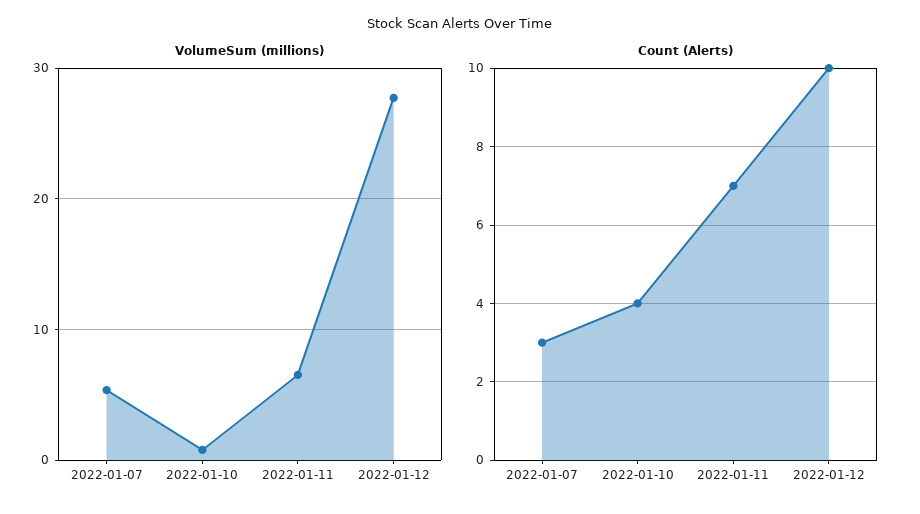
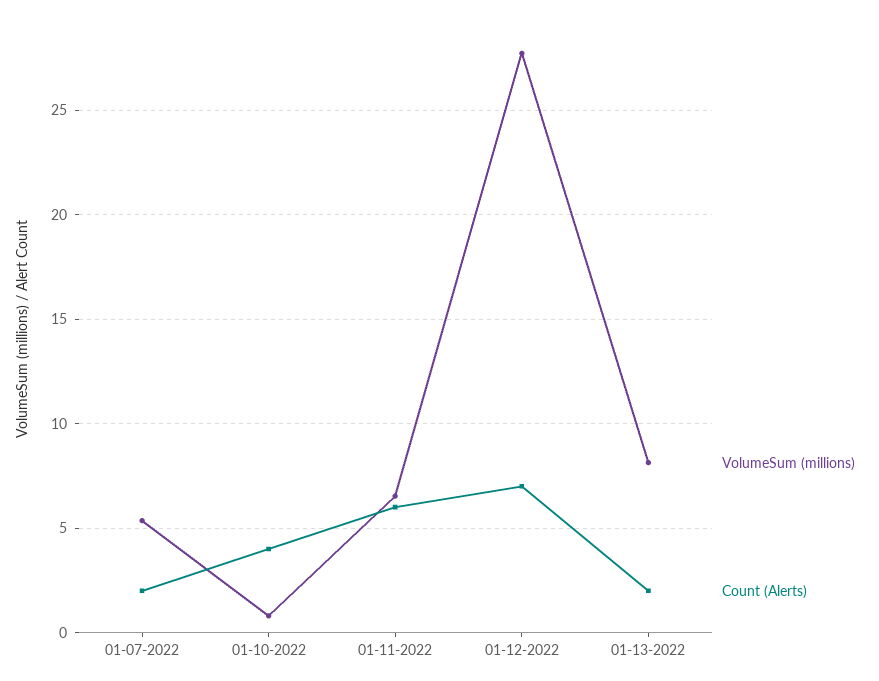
Count (Alerts), 2022-01-07: 3 -> 2
Count (Alerts), 2022-01-11: 7 -> 6
Count (Alerts), 2022-01-12: 10 -> 7
VolumeSum (millions), 01-13-2022: none -> 8
Count (Alerts), 01-13-2022: none -> 2

